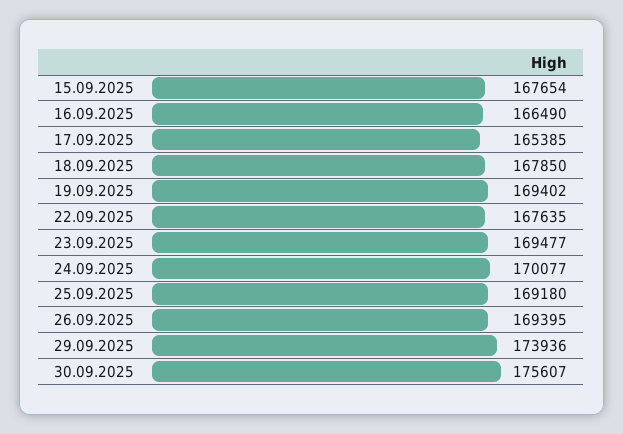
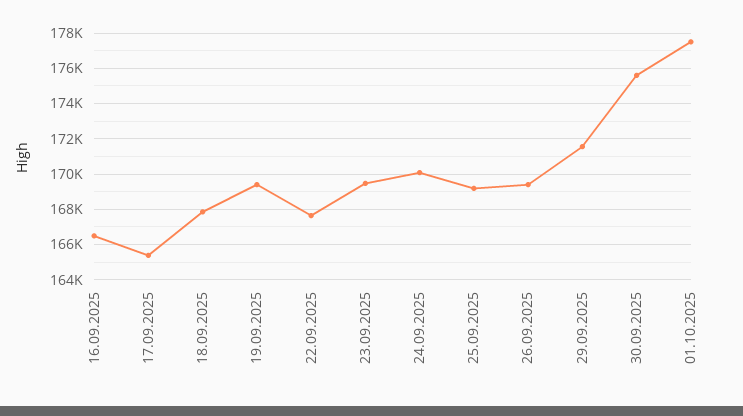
15.09.2025: 167654 -> none
29.09.2025: 173936 -> 171500
01.10.2025: none -> 177500

